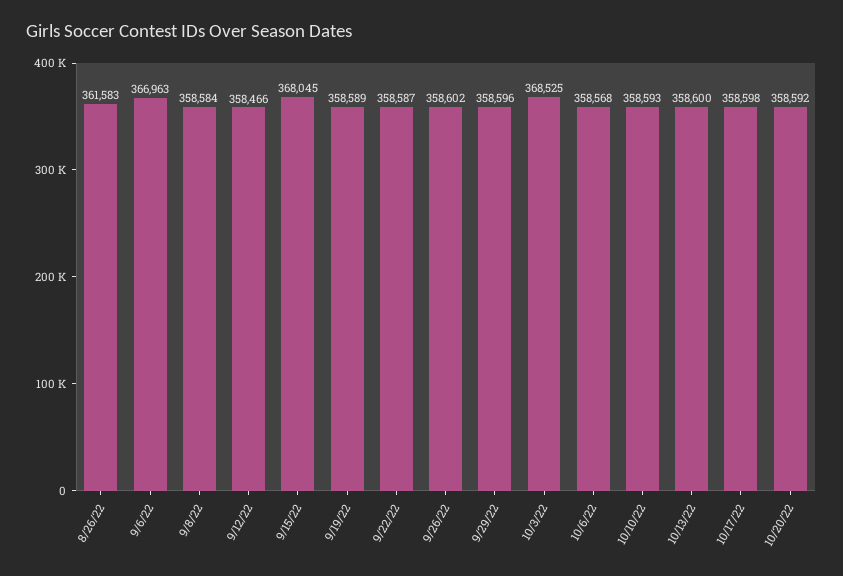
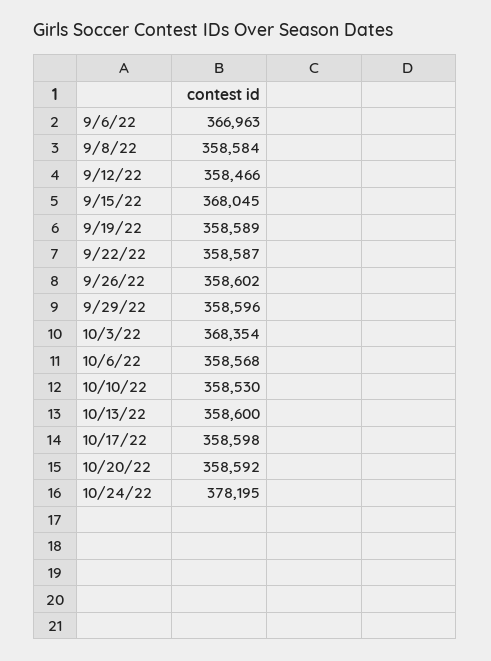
8/26/22: 361583 -> none
10/3/22: 368525 -> 368354
10/10/22: 358593 -> 358530
10/24/22: none -> 378195

